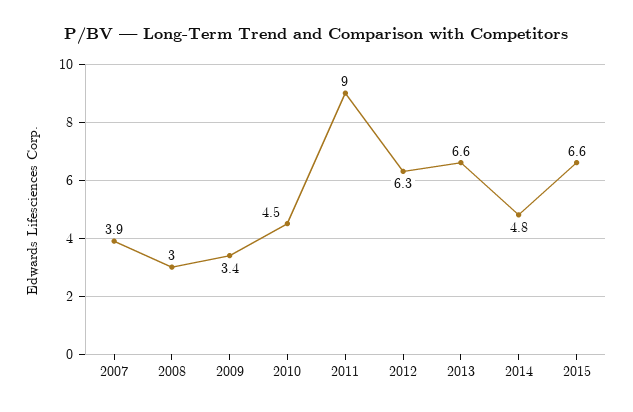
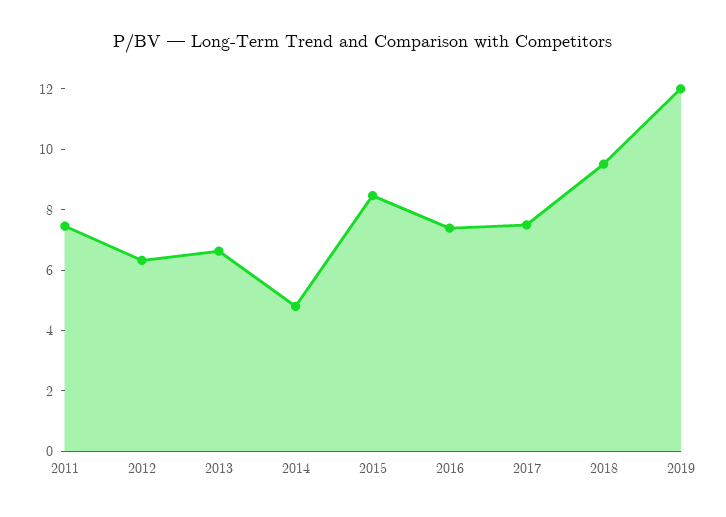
2007: 3.9 -> none
2008: 3 -> none
2009: 3.4 -> none
2010: 4.5 -> none
2011: 9 -> 7.5
2015: 6.6 -> 8.5
2016: none -> 7.5
2017: none -> 7.5
2018: none -> 9.5
2019: none -> 12

